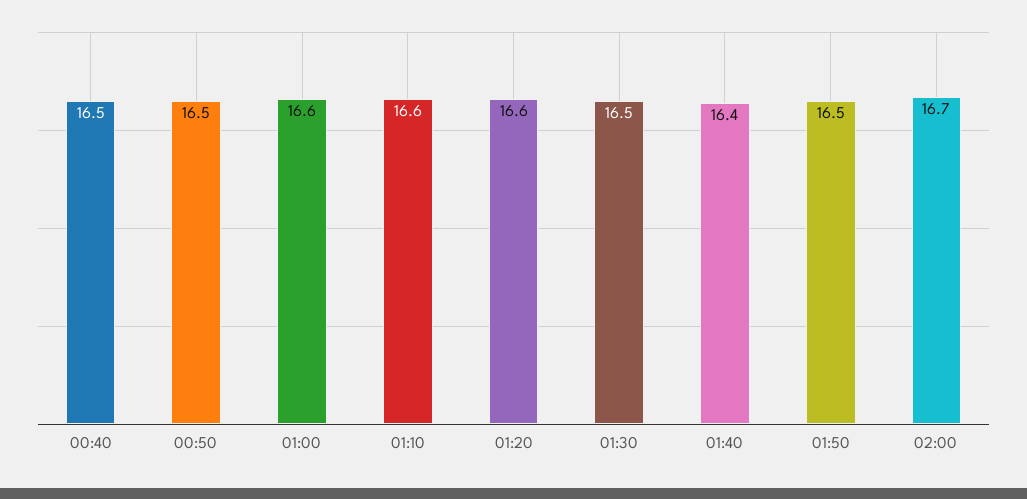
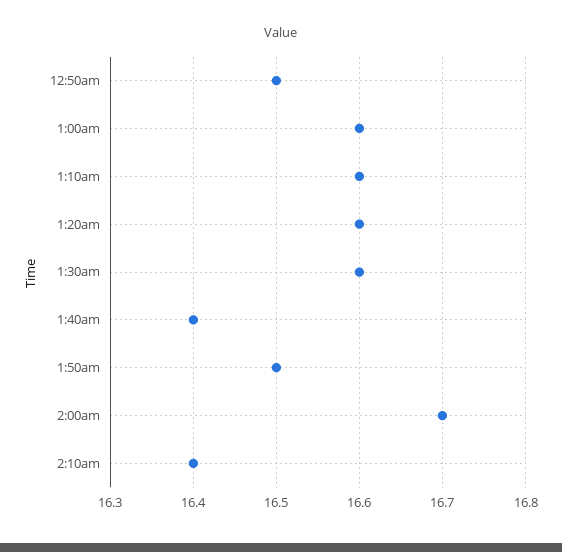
00:40: 16.5 -> none
01:30: 16.5 -> 16.6
2:10am: none -> 16.4

